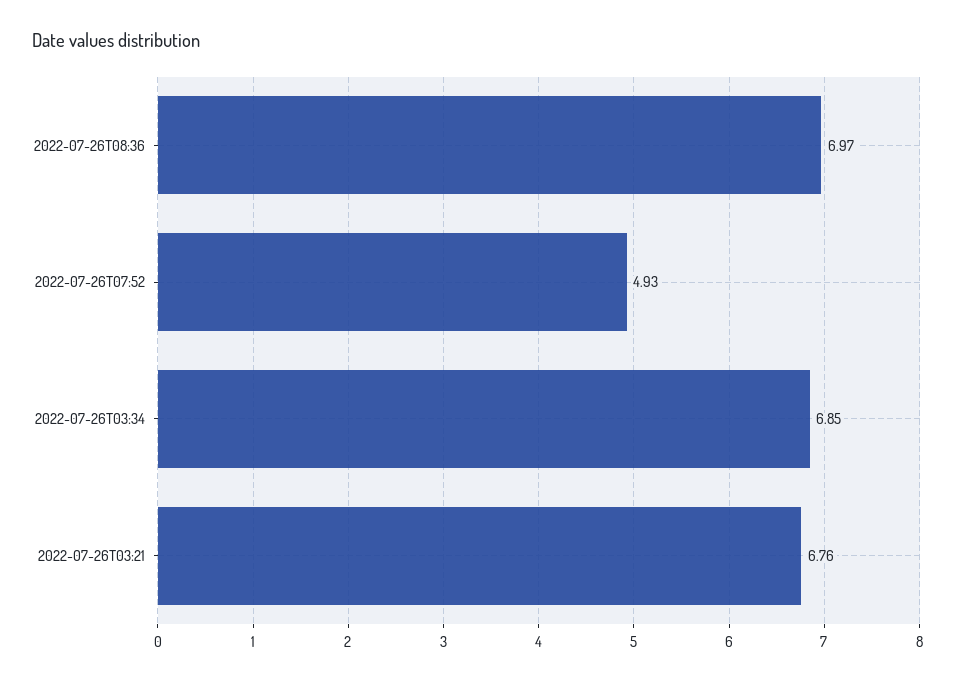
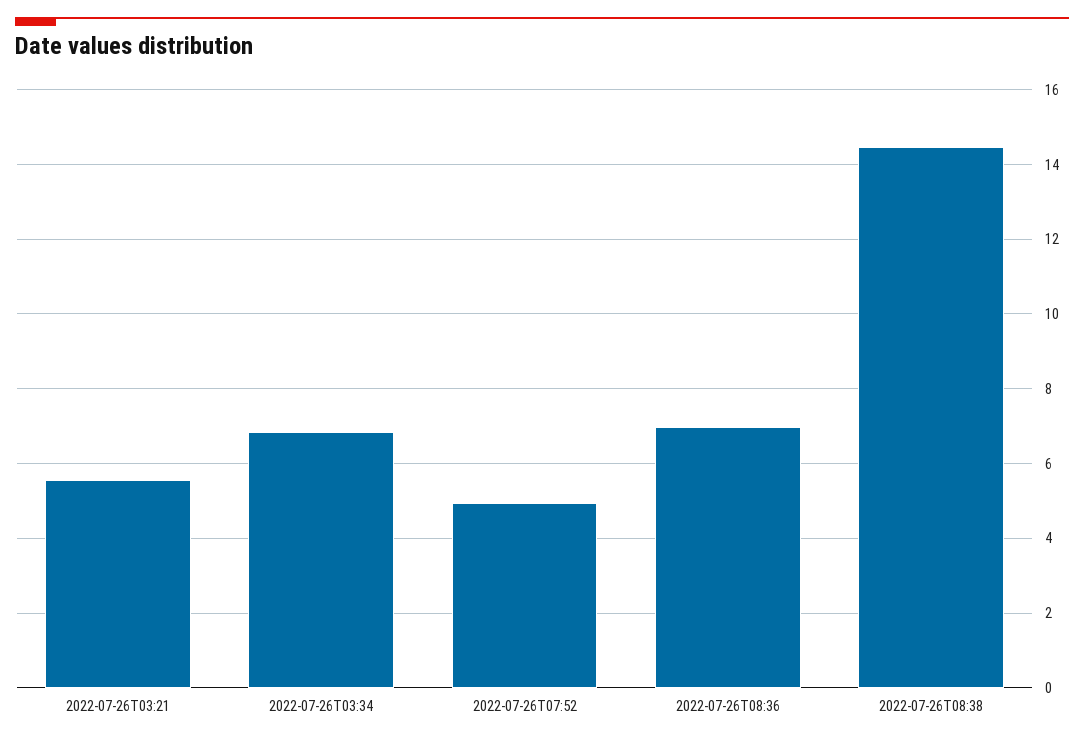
2022-07-26T03:21: 6.76 -> 5.6
2022-07-26T08:38: none -> 14.4

